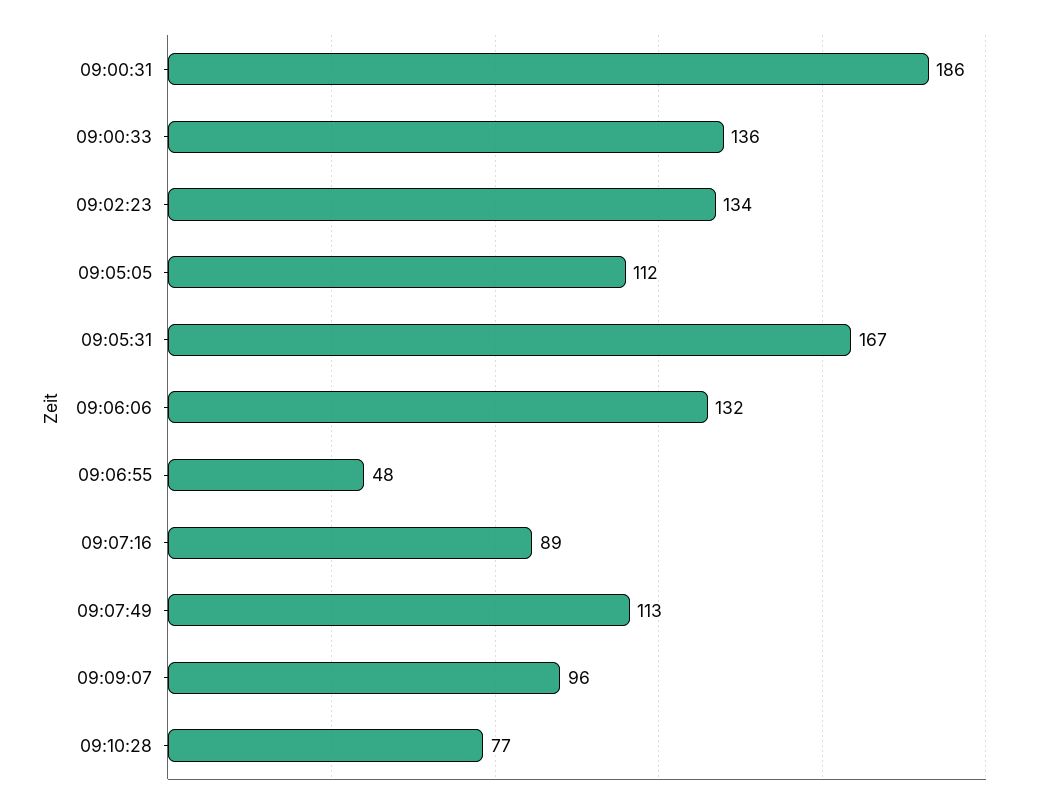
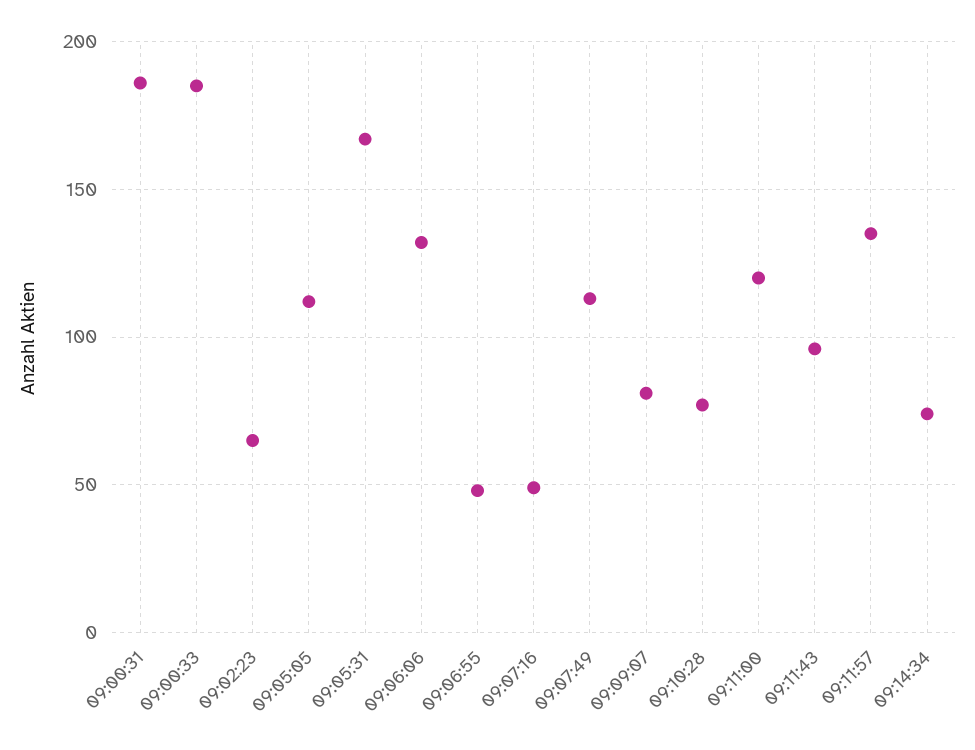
09:00:33: 136 -> 185
09:02:23: 134 -> 65
09:07:16: 89 -> 50
09:09:07: 96 -> 80
09:11:00: none -> 120
09:11:43: none -> 95
09:11:57: none -> 135
09:14:34: none -> 75

